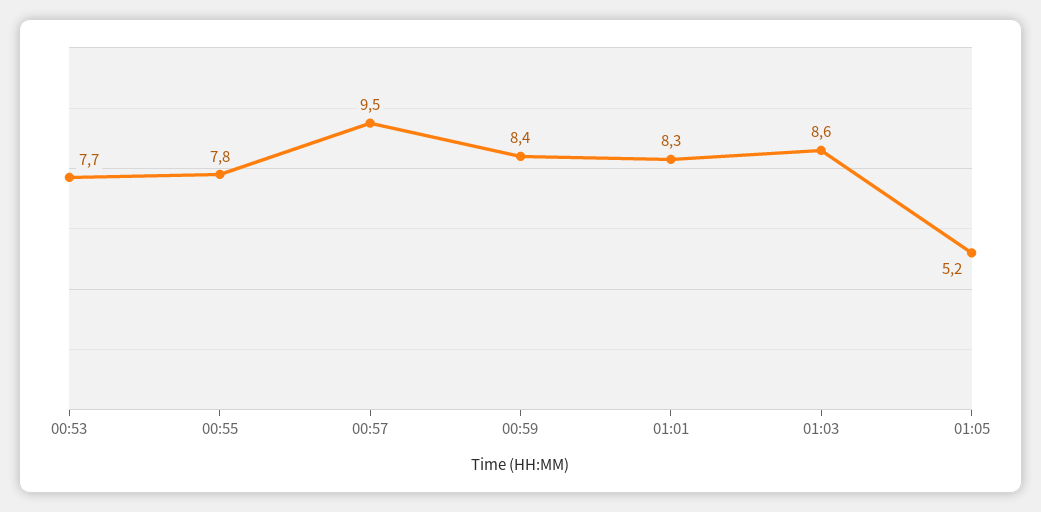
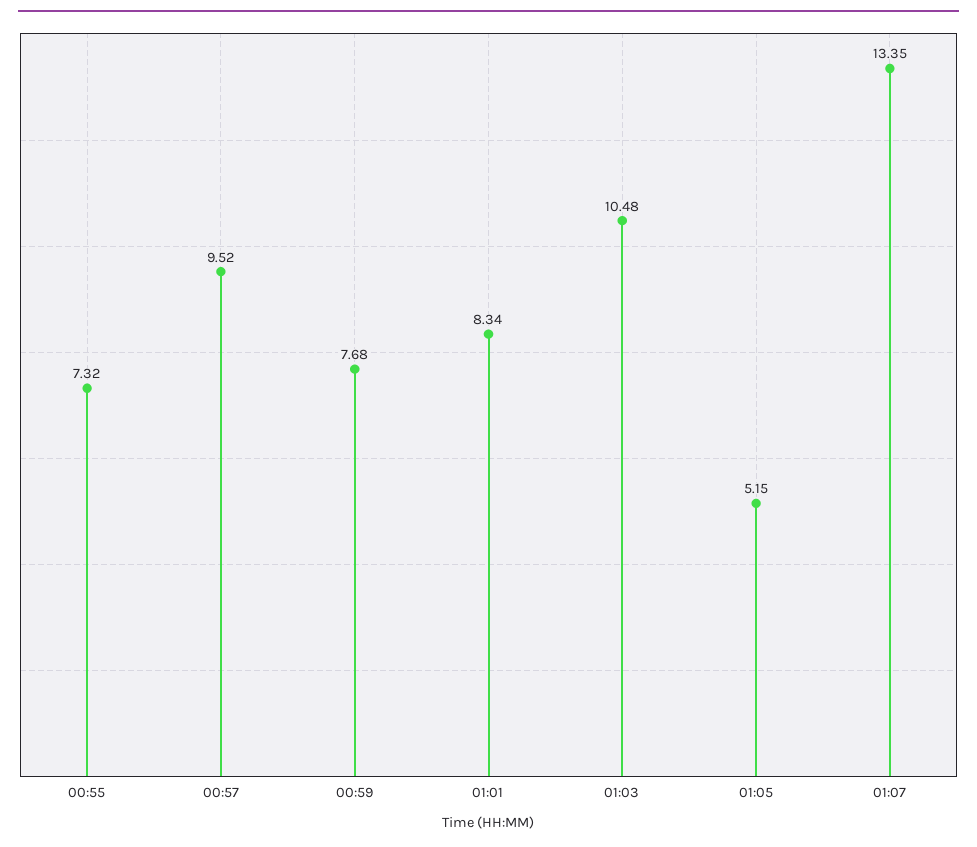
00:53: 7.7 -> none
00:55: 7.8 -> 7.32
00:59: 8.4 -> 7.68
01:03: 8.6 -> 10.48
01:07: none -> 13.35

